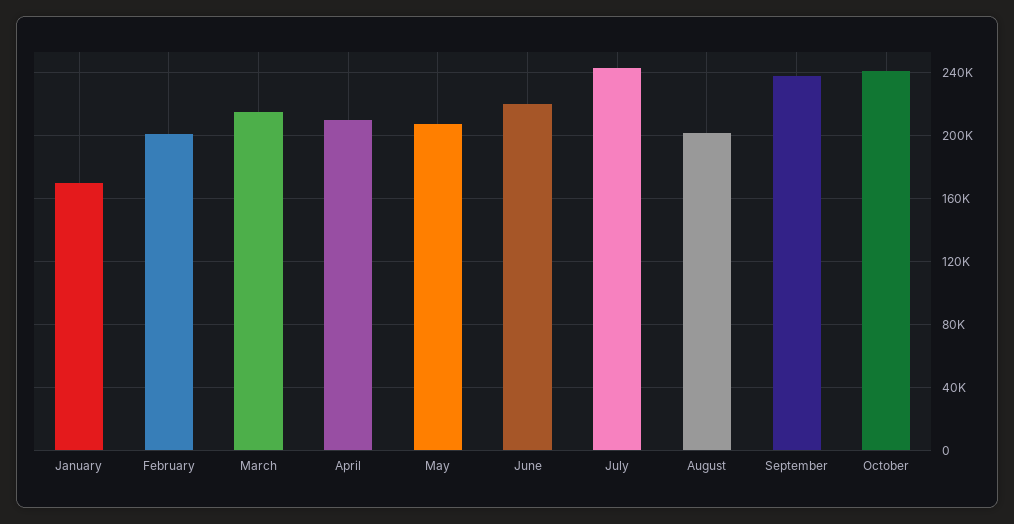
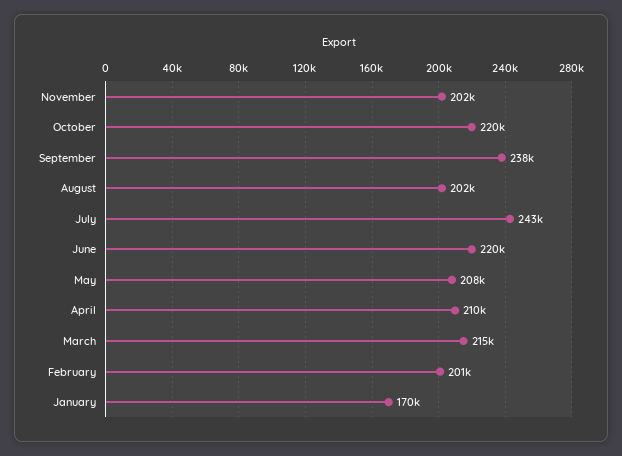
October: 240000 -> 220000
November: none -> 202000

